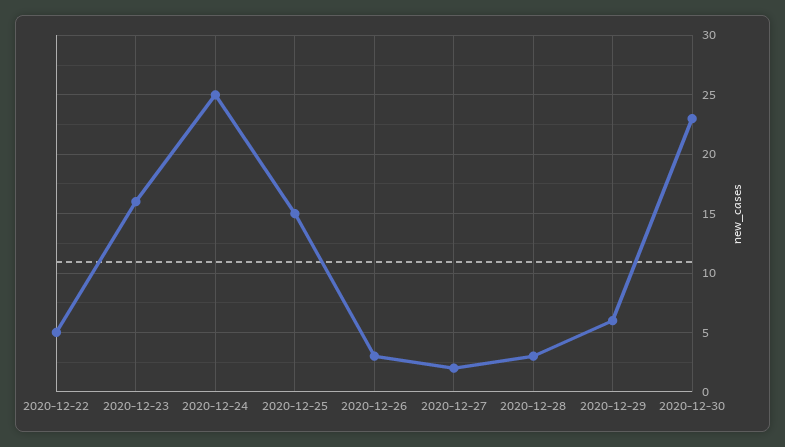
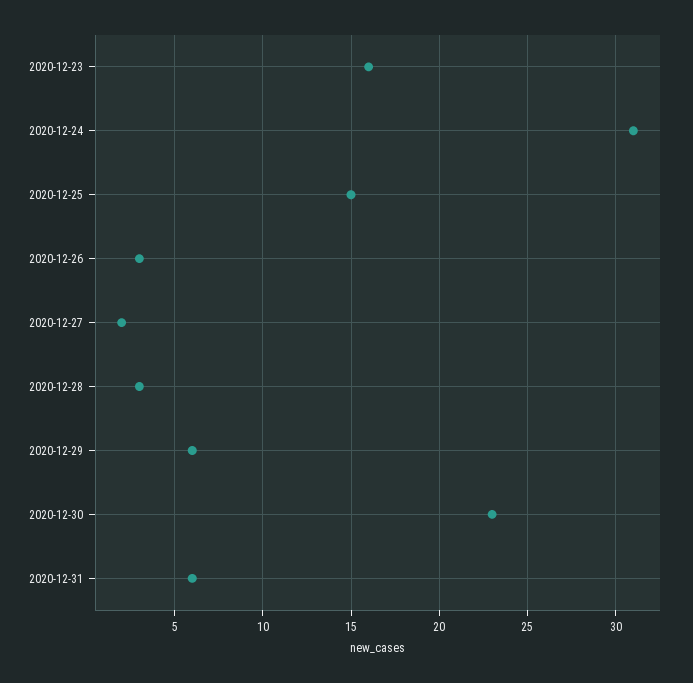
2020-12-22: 5 -> none
2020-12-24: 25 -> 31
2020-12-31: none -> 6

